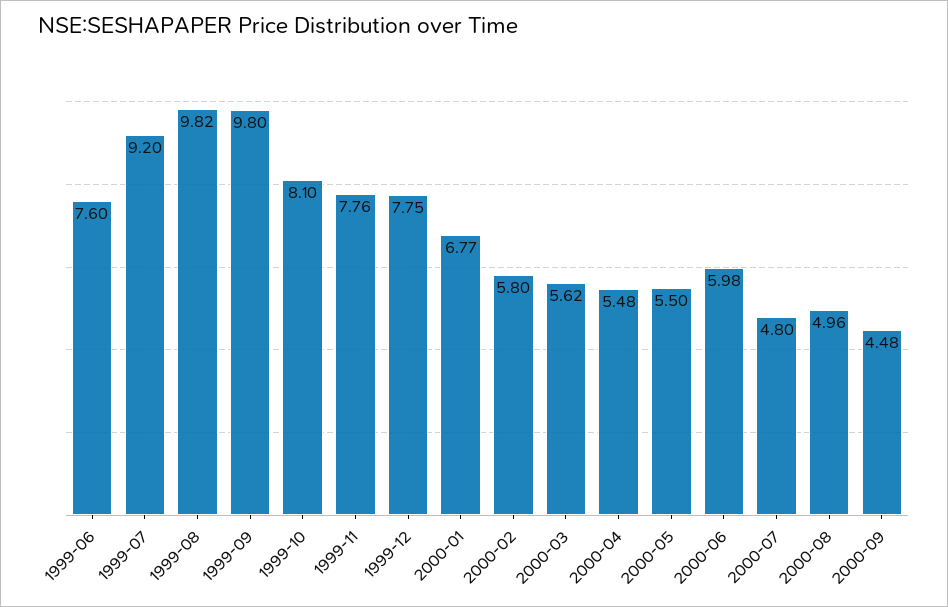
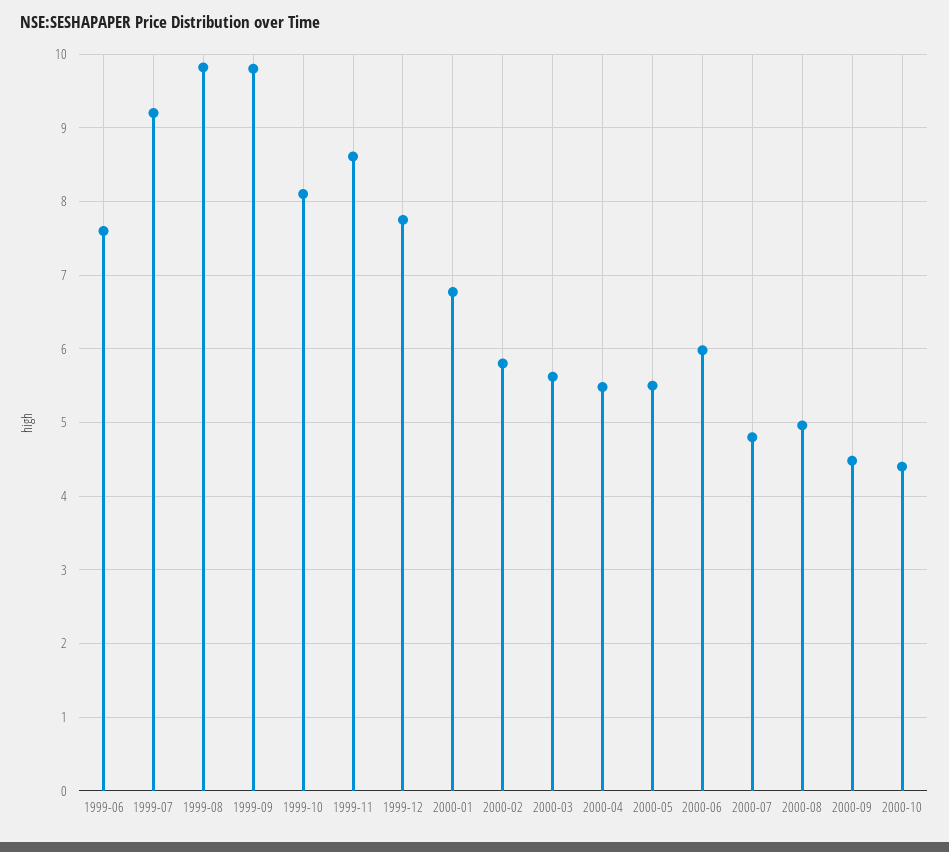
1999-11: 7.76 -> 8.6
2000-10: none -> 4.4

